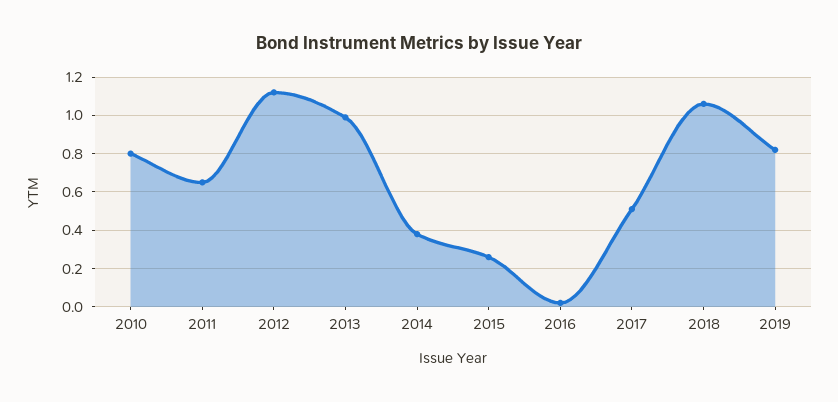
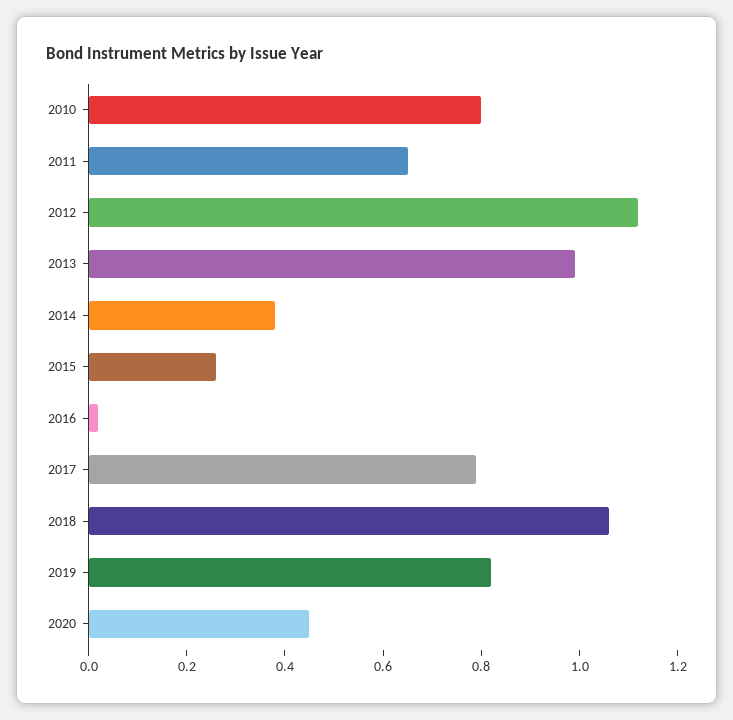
2017: 0.5 -> 0.8
2020: none -> 0.45

